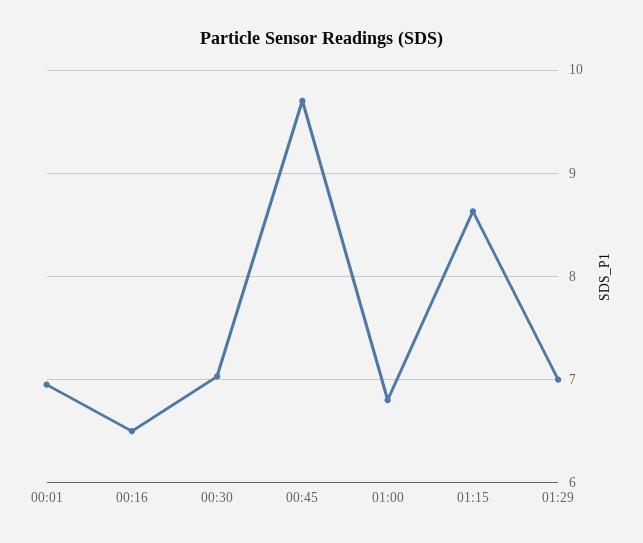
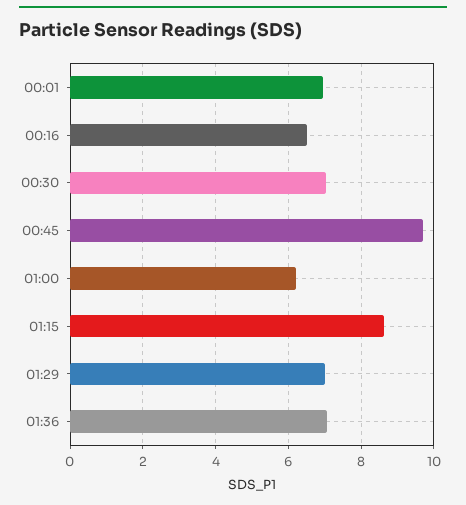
01:00: 6.8 -> 6.2
01:36: none -> 7

